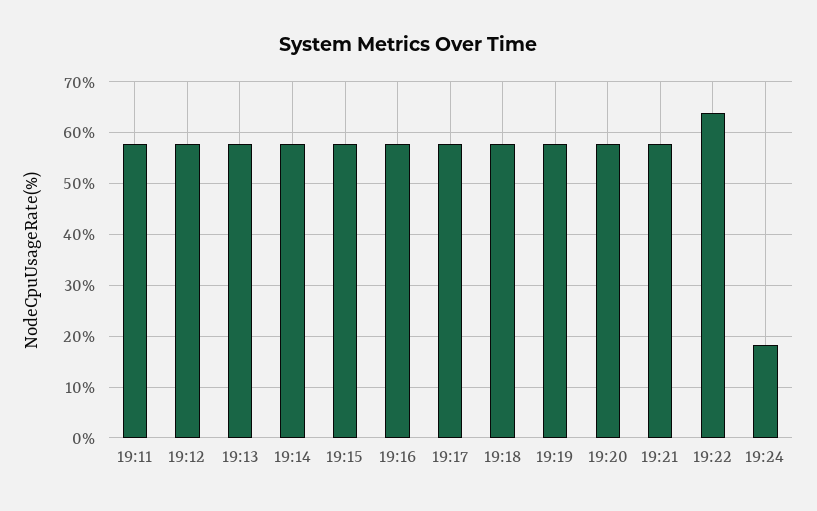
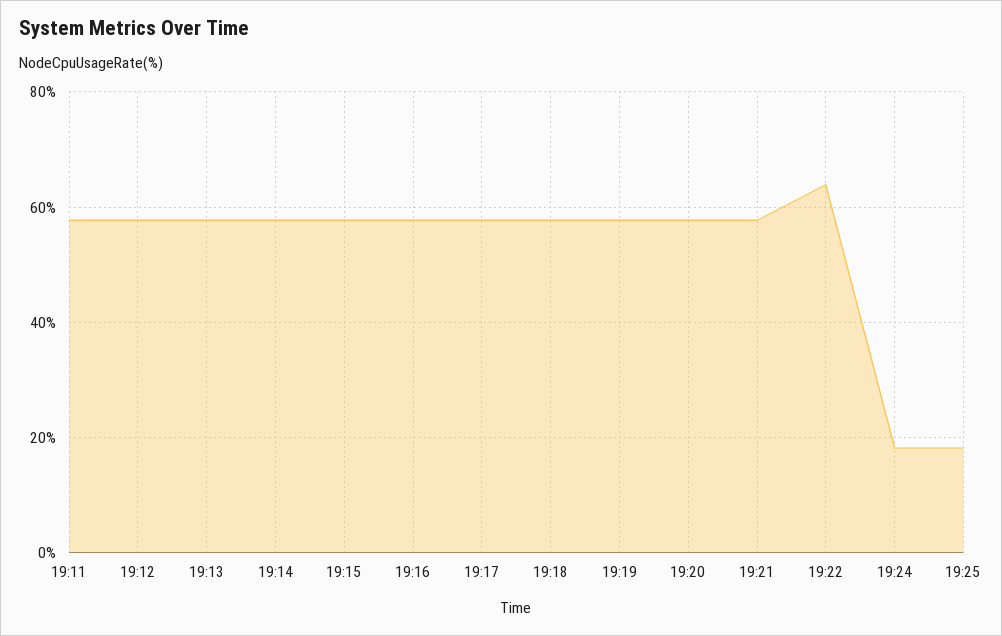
19:25: none -> 18

